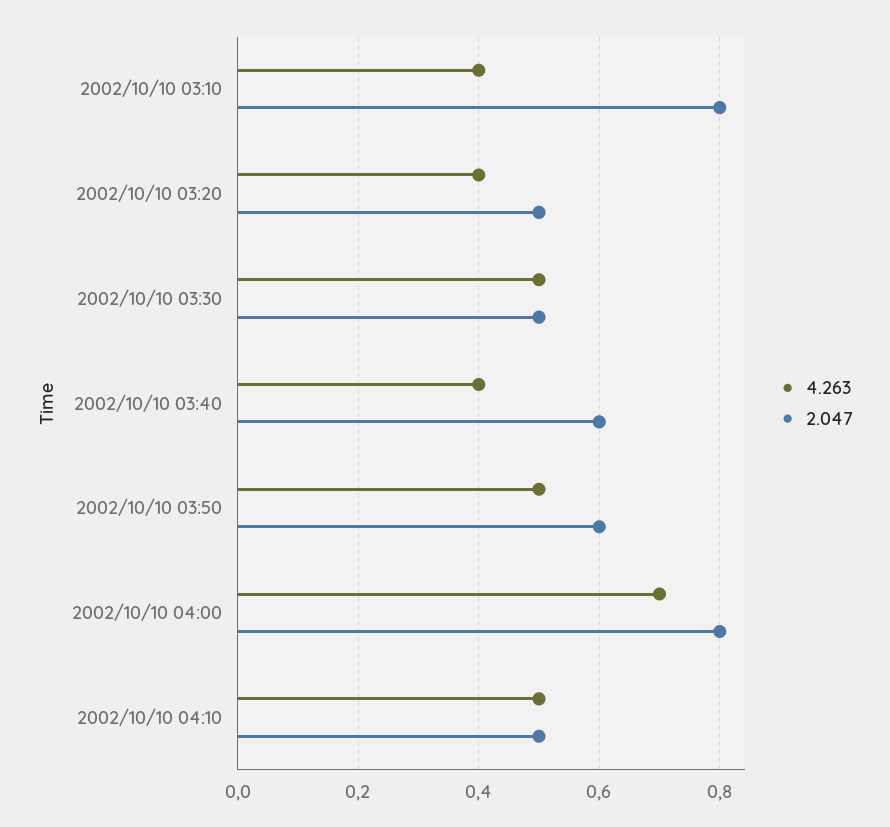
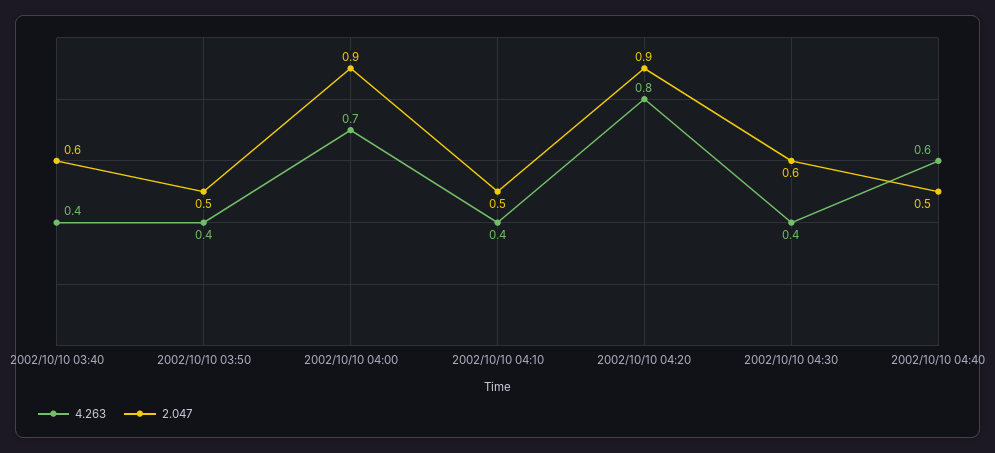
4.263, 2002/10/10 03:10: 0.4 -> none
2.047, 2002/10/10 03:10: 0.8 -> none
4.263, 2002/10/10 03:20: 0.4 -> none
2.047, 2002/10/10 03:20: 0.5 -> none
4.263, 2002/10/10 03:30: 0.5 -> none
2.047, 2002/10/10 03:30: 0.5 -> none
4.263, 2002/10/10 03:50: 0.5 -> 0.4
2.047, 2002/10/10 03:50: 0.6 -> 0.5
2.047, 2002/10/10 04:00: 0.8 -> 0.9
4.263, 2002/10/10 04:10: 0.5 -> 0.4
4.263, 2002/10/10 04:20: none -> 0.8
2.047, 2002/10/10 04:20: none -> 0.9
4.263, 2002/10/10 04:30: none -> 0.4
2.047, 2002/10/10 04:30: none -> 0.6
4.263, 2002/10/10 04:40: none -> 0.6
2.047, 2002/10/10 04:40: none -> 0.5

